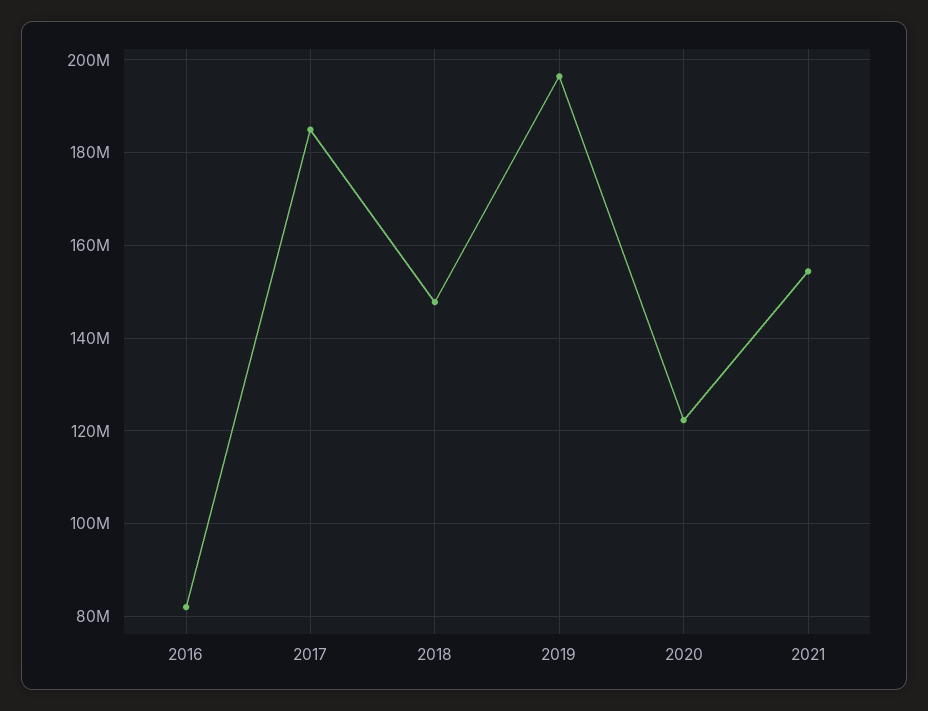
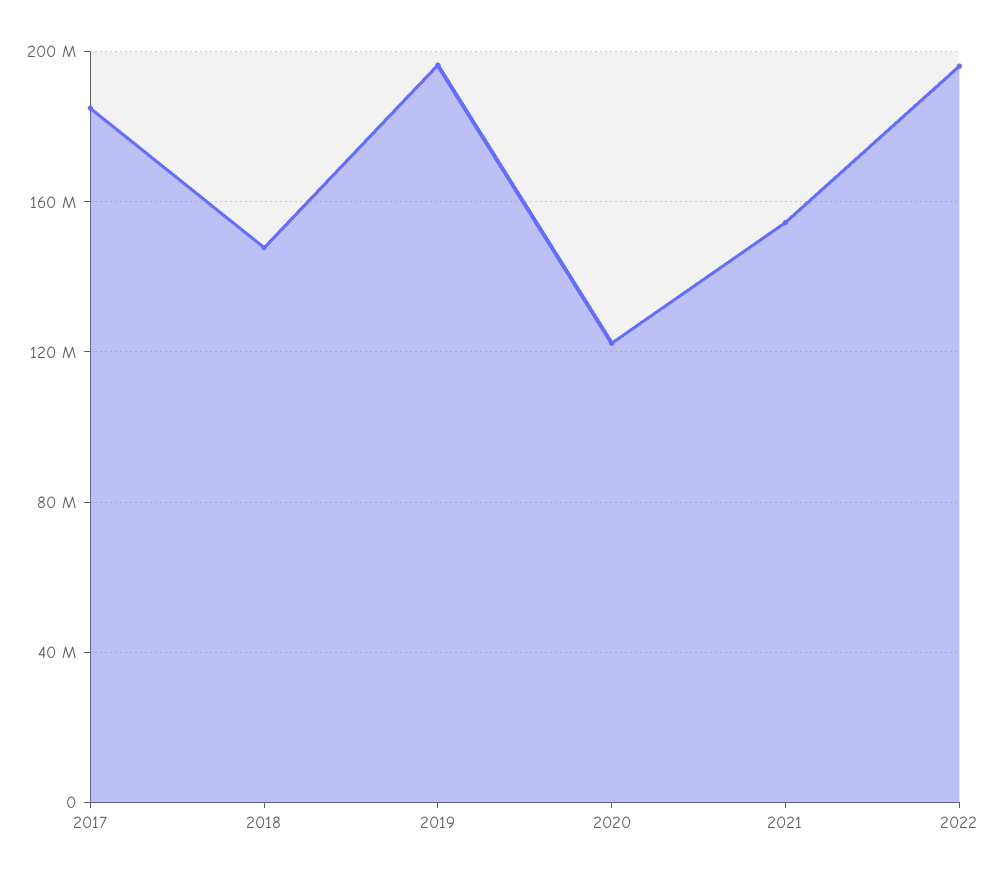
2016: 82000000 -> none
2022: none -> 195000000

